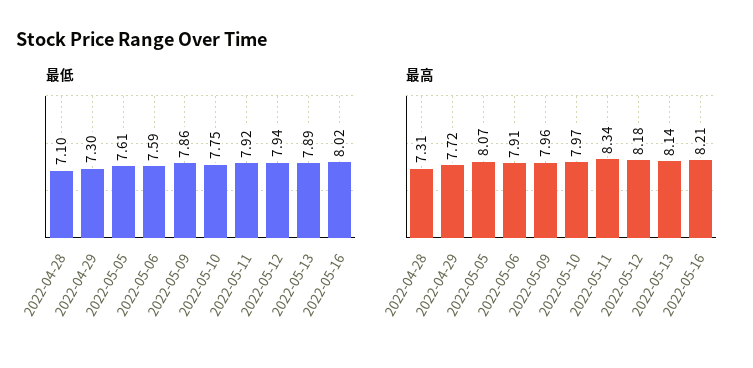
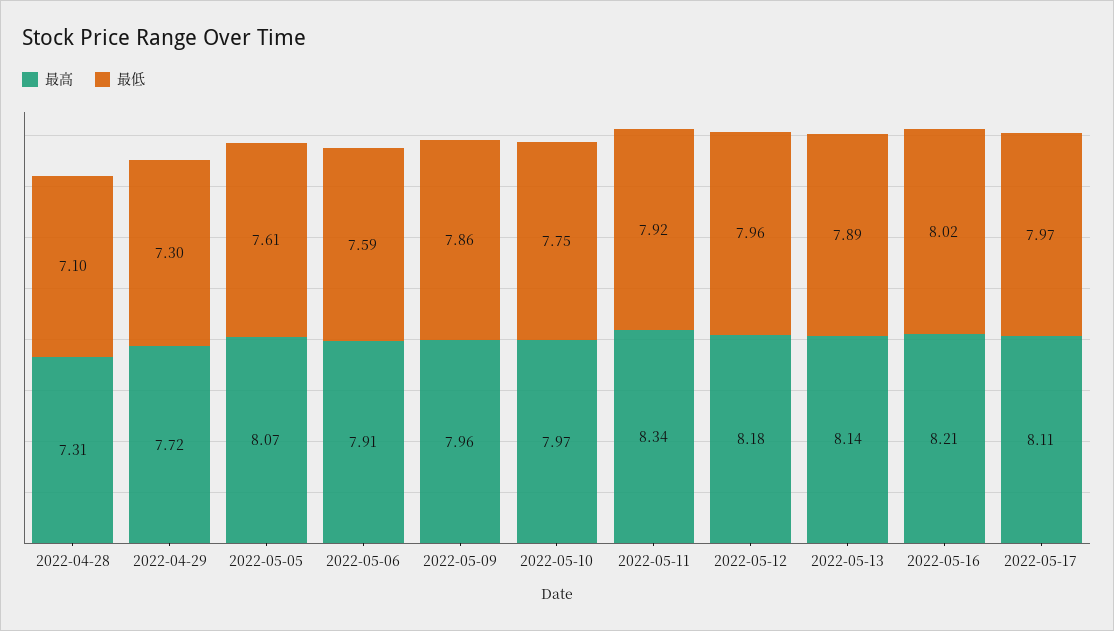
最低, 2022-05-12: 7.94 -> 7.96
最高, 2022-05-17: none -> 8.11
最低, 2022-05-17: none -> 7.97

